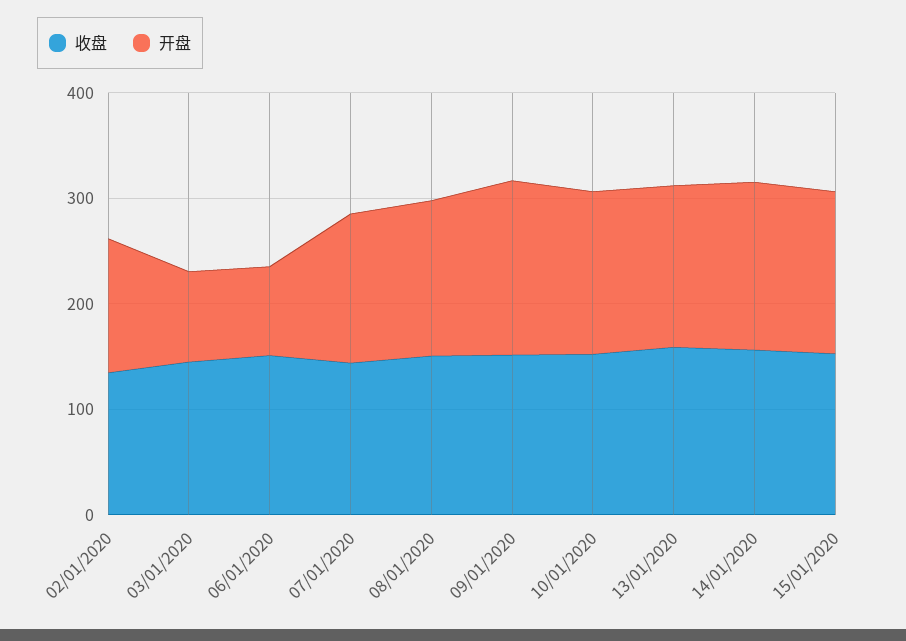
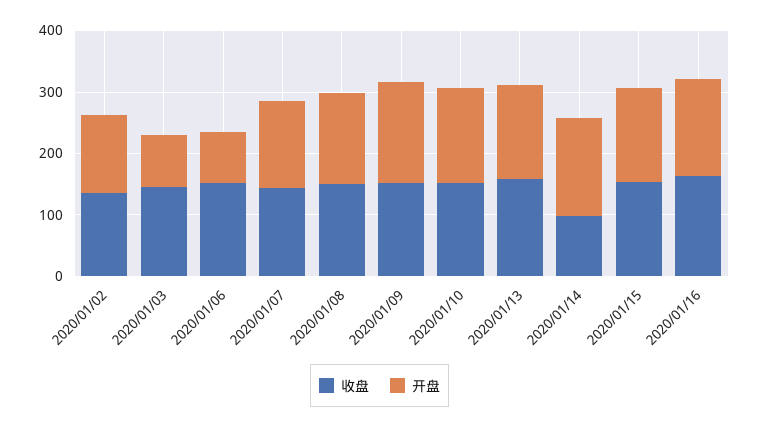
收盘, 14/01/2020: 160 -> 100
收盘, 2020/01/16: none -> 160
开盘, 2020/01/16: none -> 160

